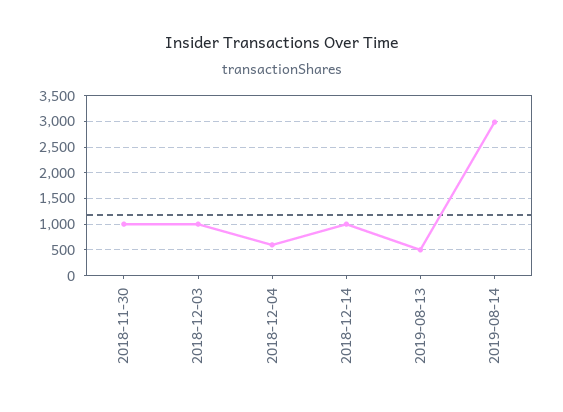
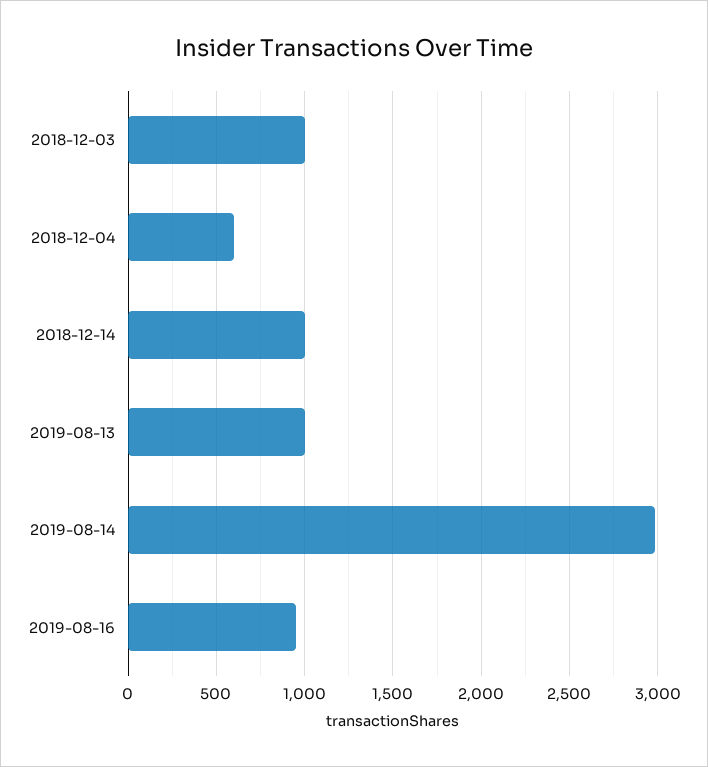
2018-11-30: 1000 -> none
2019-08-13: 500 -> 1000
2019-08-16: none -> 950

